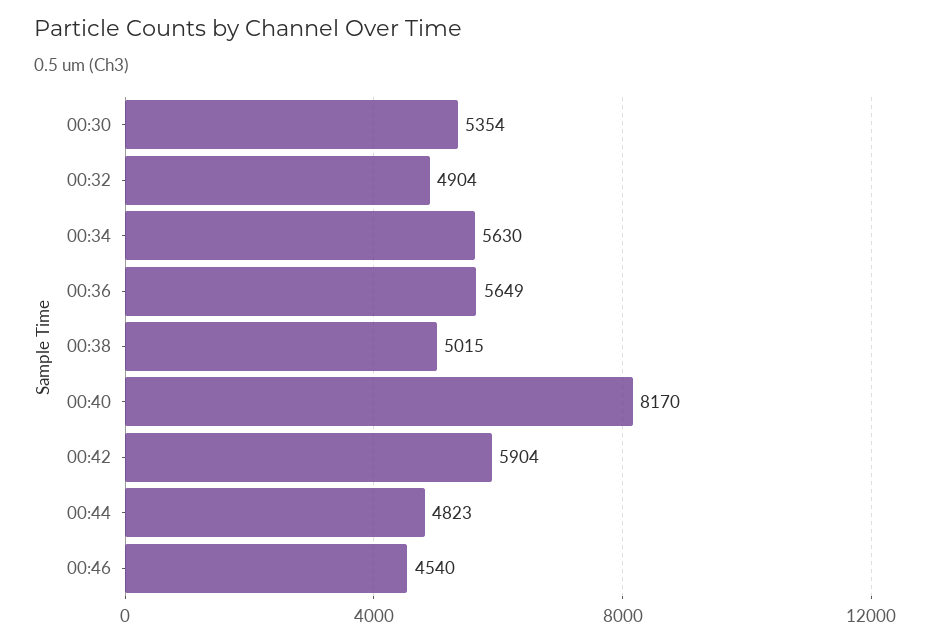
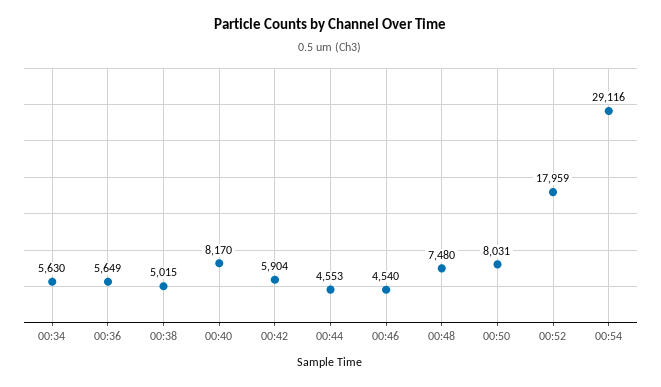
00:30: 5354 -> none
00:32: 4904 -> none
00:44: 4823 -> 4553
00:48: none -> 7480
00:50: none -> 8031
00:52: none -> 17959
00:54: none -> 29116

